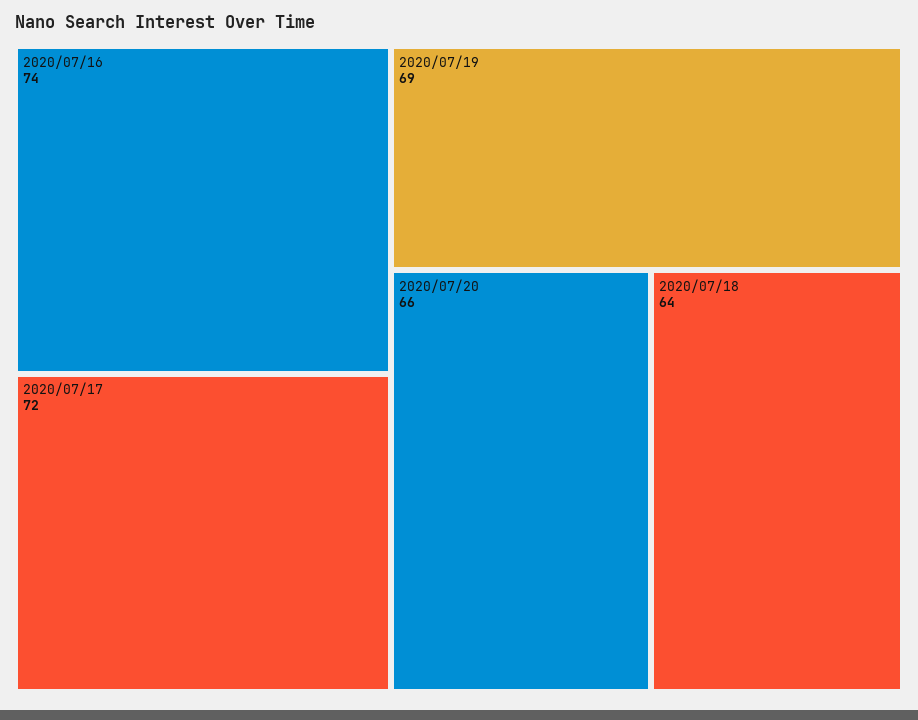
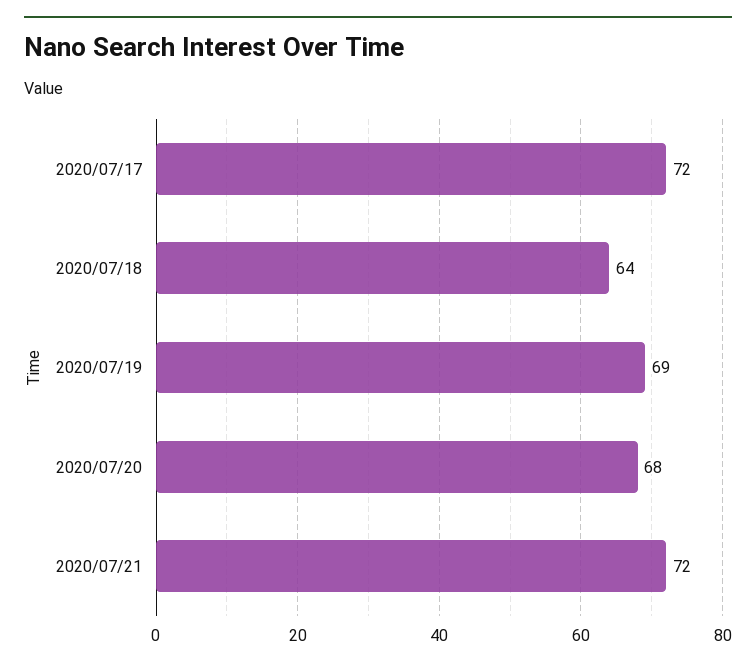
2020/07/16: 74 -> none
2020/07/20: 66 -> 68
2020/07/21: none -> 72

